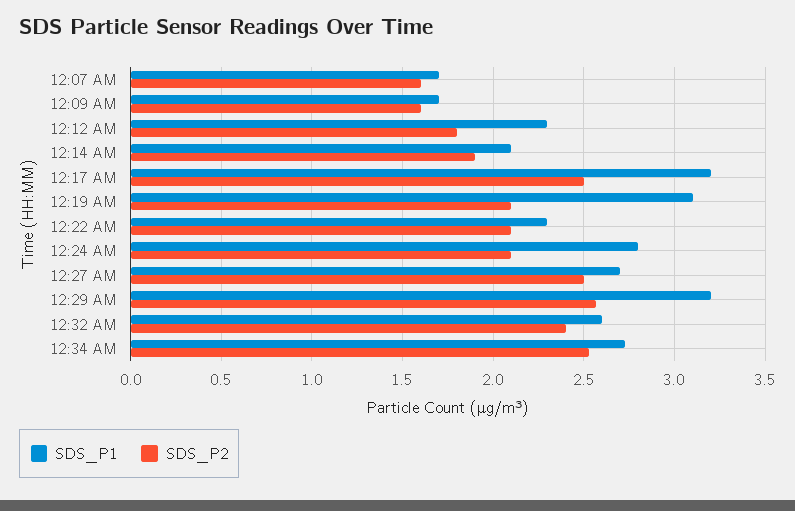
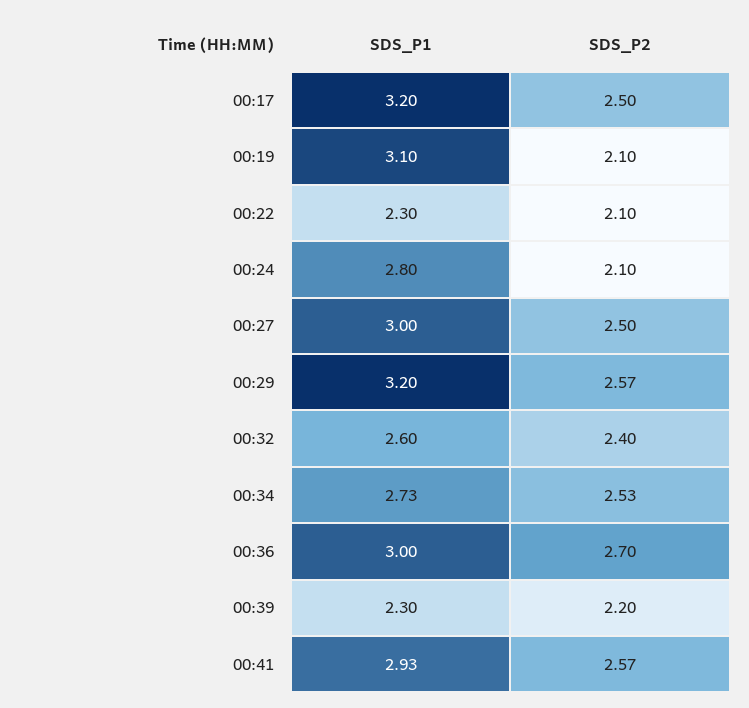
SDS_P1, 12:07 AM: 1.7 -> none
SDS_P2, 12:07 AM: 1.6 -> none
SDS_P1, 12:09 AM: 1.7 -> none
SDS_P2, 12:09 AM: 1.6 -> none
SDS_P1, 12:12 AM: 2.3 -> none
SDS_P2, 12:12 AM: 1.8 -> none
SDS_P1, 12:14 AM: 2.1 -> none
SDS_P2, 12:14 AM: 1.9 -> none
SDS_P1, 12:27 AM: 2.7 -> 3
SDS_P1, 00:36: none -> 3
SDS_P2, 00:36: none -> 2.7
SDS_P1, 00:39: none -> 2.3
SDS_P2, 00:39: none -> 2.2
SDS_P1, 00:41: none -> 2.93
SDS_P2, 00:41: none -> 2.57

